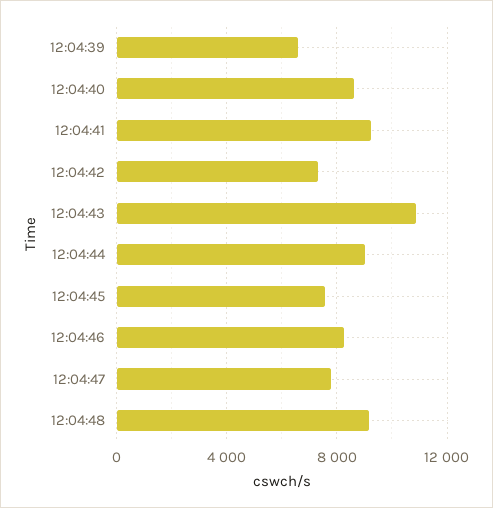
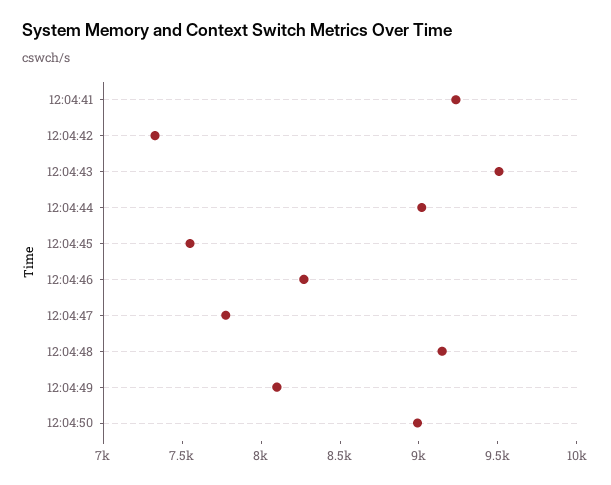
12:04:39: 6500 -> none
12:04:40: 8500 -> none
12:04:43: 11000 -> 9500
12:04:49: none -> 8100
12:04:50: none -> 9000

